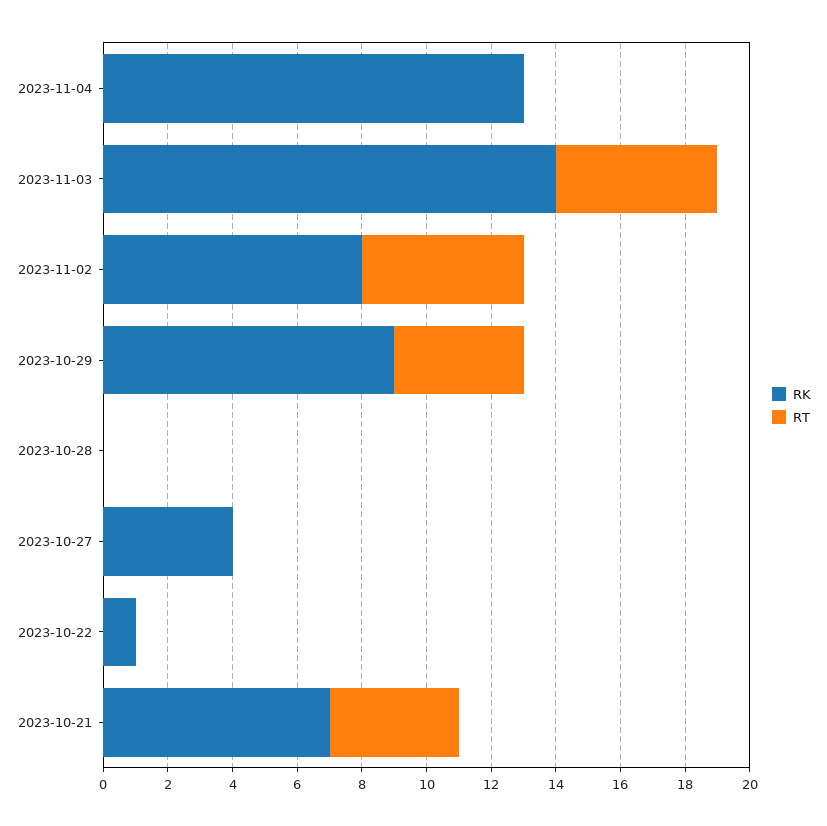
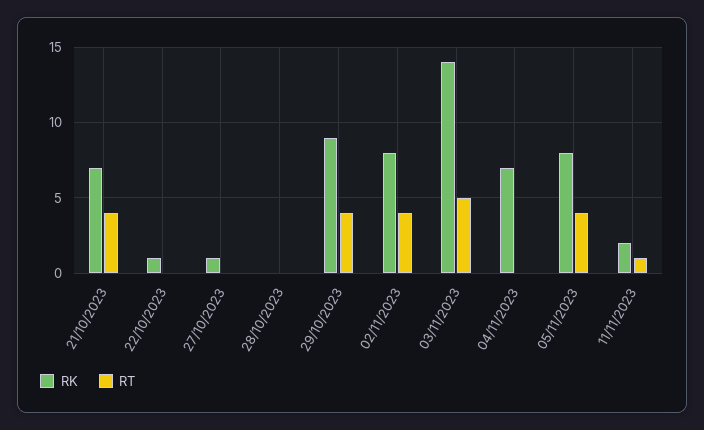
RK, 2023-11-04: 13 -> 7
RT, 2023-11-02: 5 -> 4
RK, 2023-10-27: 4 -> 1
RK, 05/11/2023: none -> 8
RT, 05/11/2023: none -> 4
RK, 11/11/2023: none -> 2
RT, 11/11/2023: none -> 1

